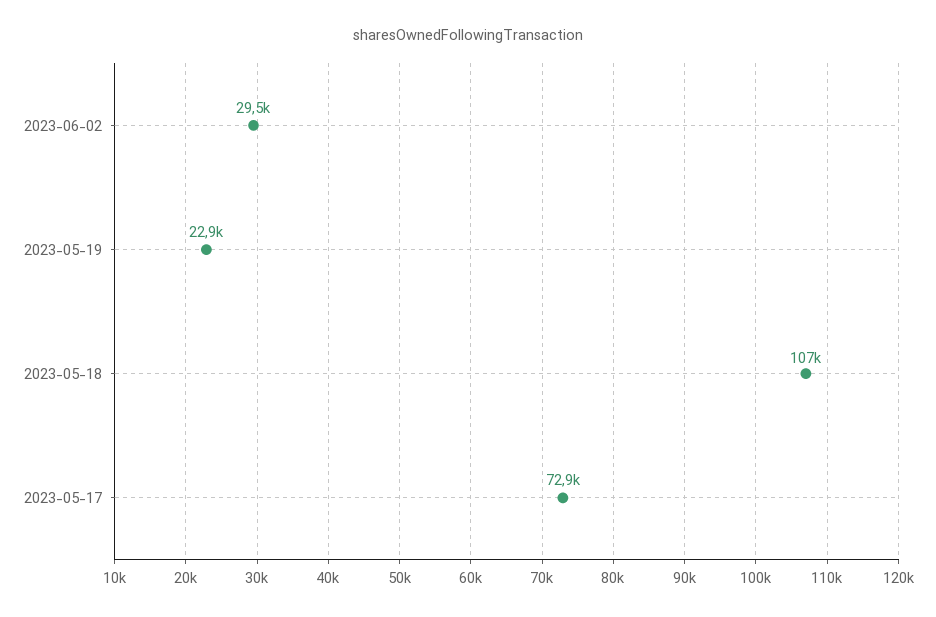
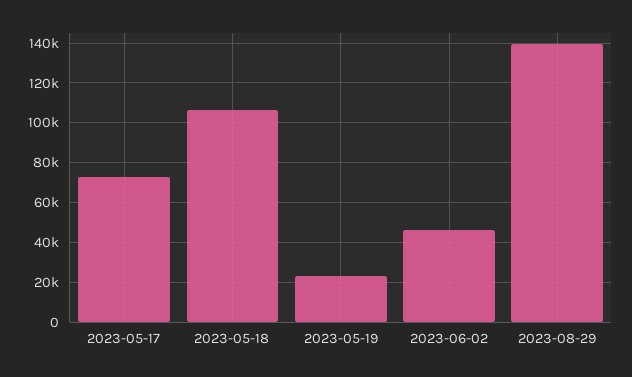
2023-06-02: 29500 -> 45000
2023-08-29: none -> 140000

